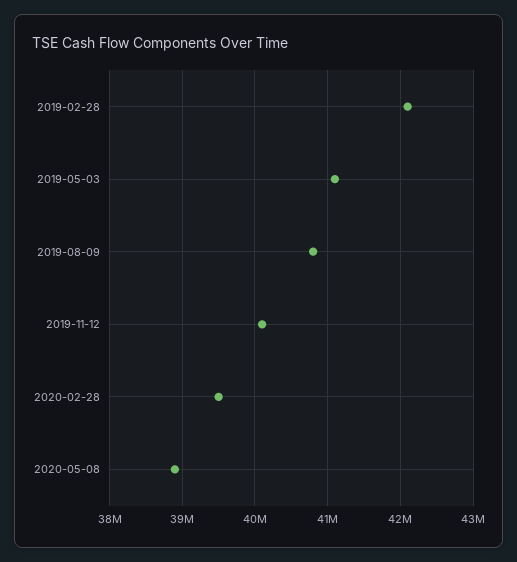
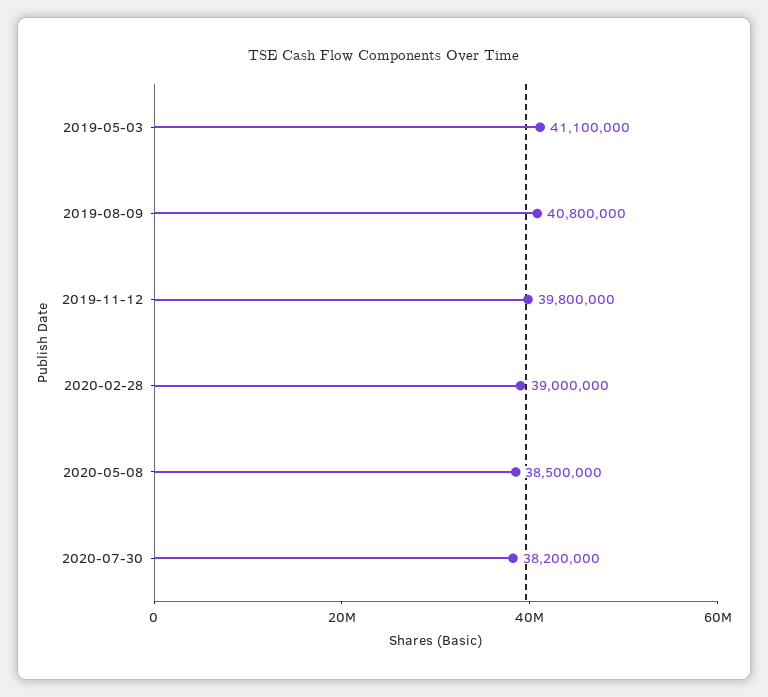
2019-02-28: 42100000 -> none
2019-11-12: 40100000 -> 39800000
2020-02-28: 39500000 -> 39000000
2020-05-08: 38900000 -> 38500000
2020-07-30: none -> 38200000

